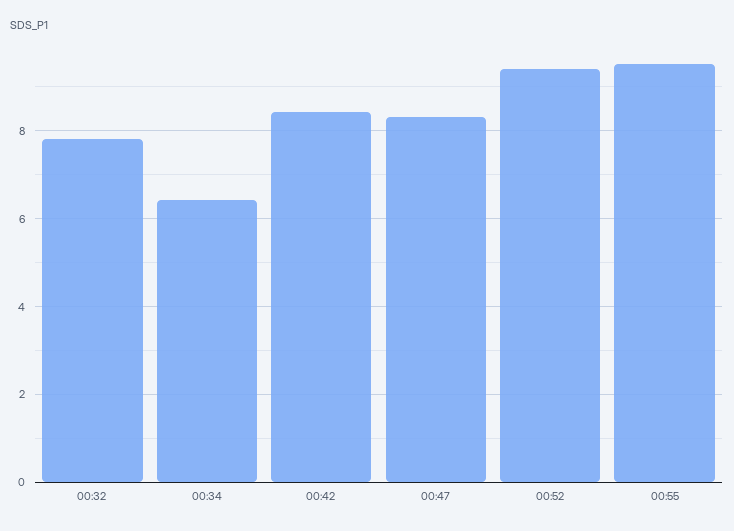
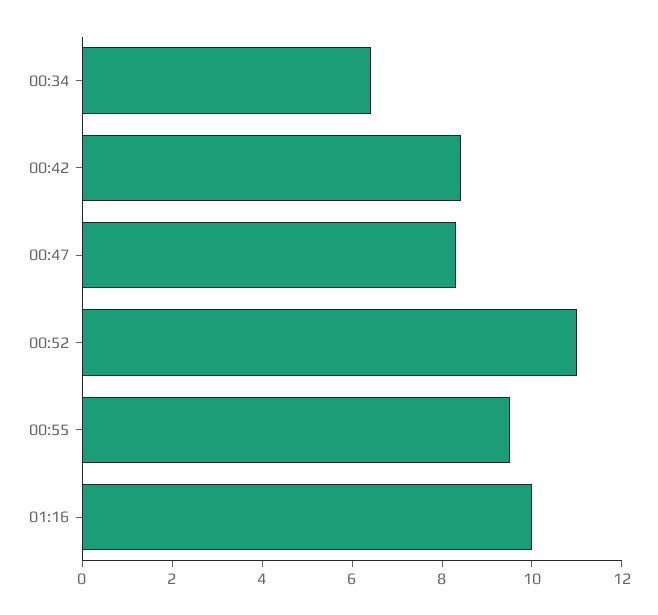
00:32: 7.8 -> none
00:52: 9.4 -> 11
01:16: none -> 10

